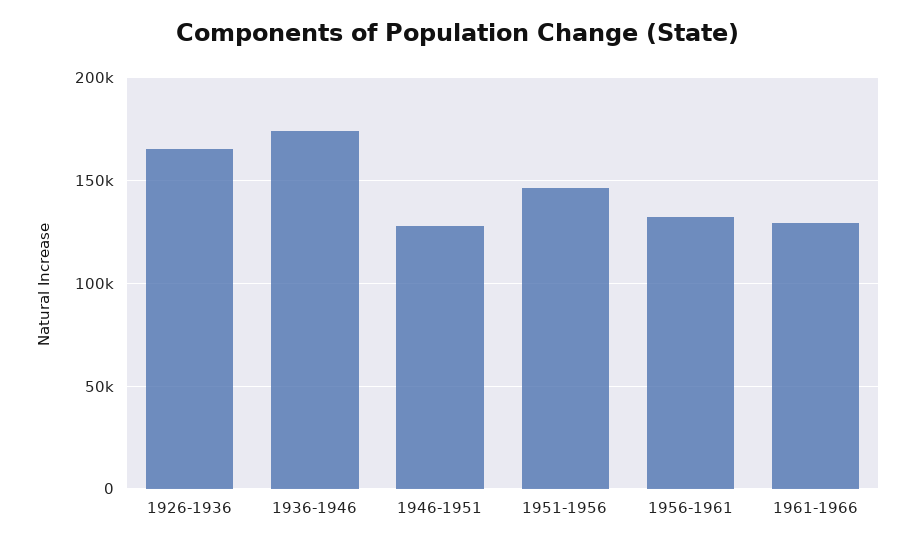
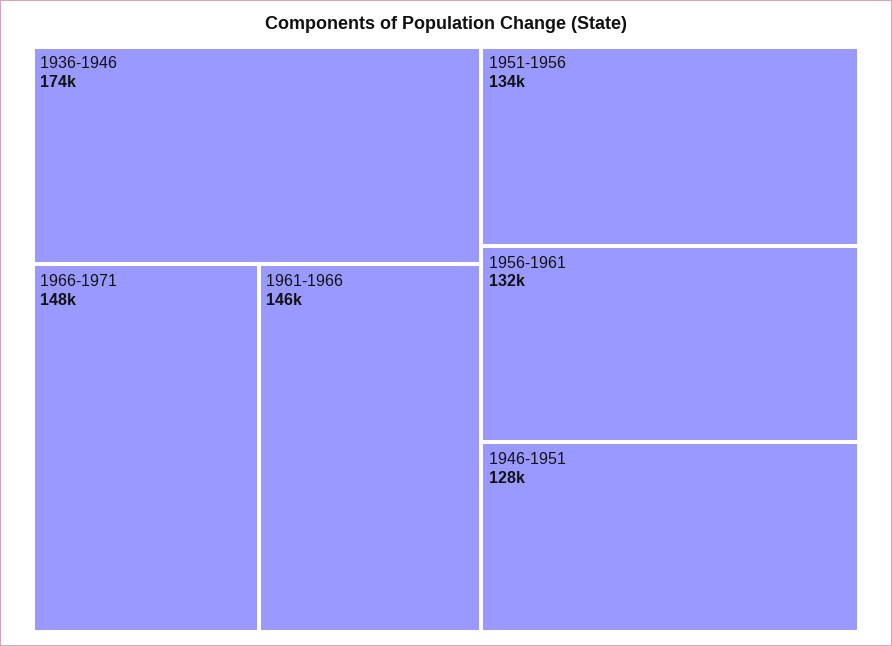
1926-1936: 165000 -> none
1951-1956: 145000 -> 134000
1961-1966: 130000 -> 146000
1966-1971: none -> 148000

